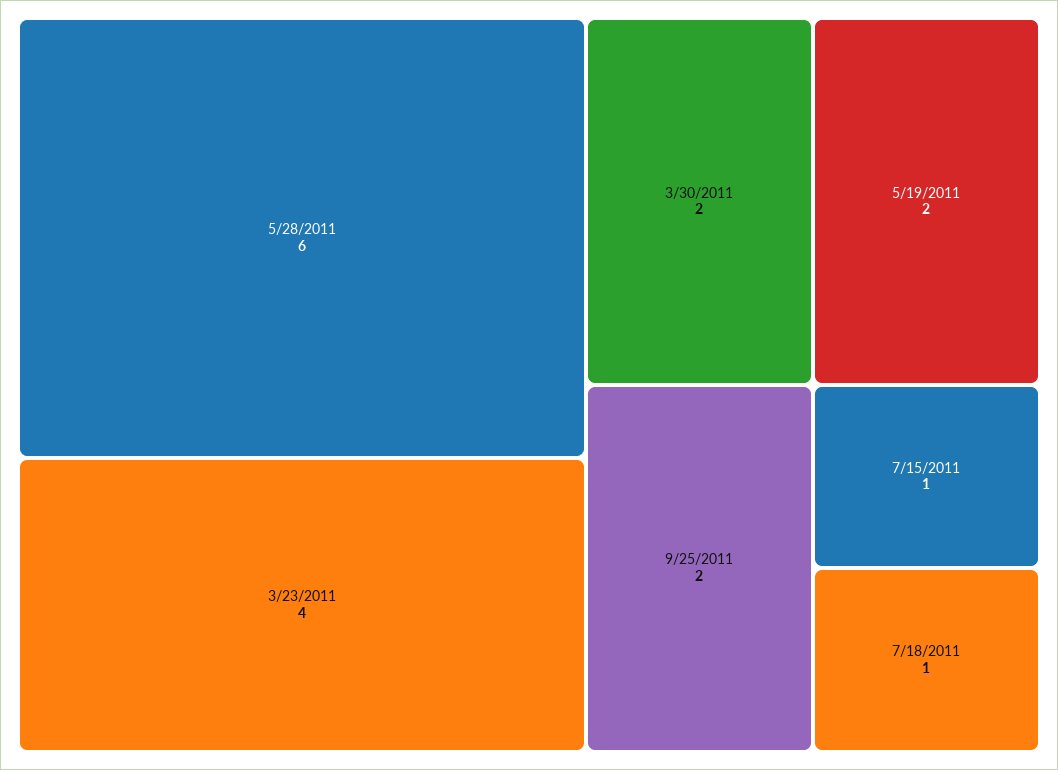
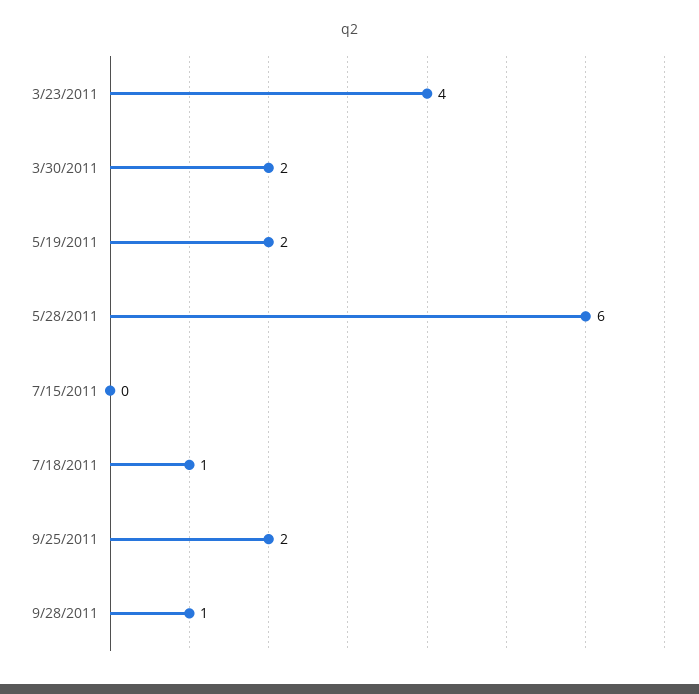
7/15/2011: 1 -> 0
9/28/2011: none -> 1

